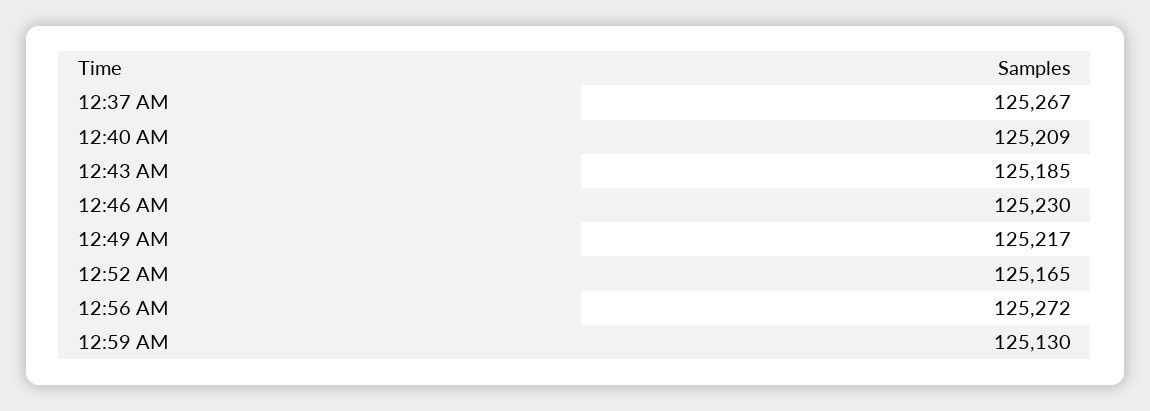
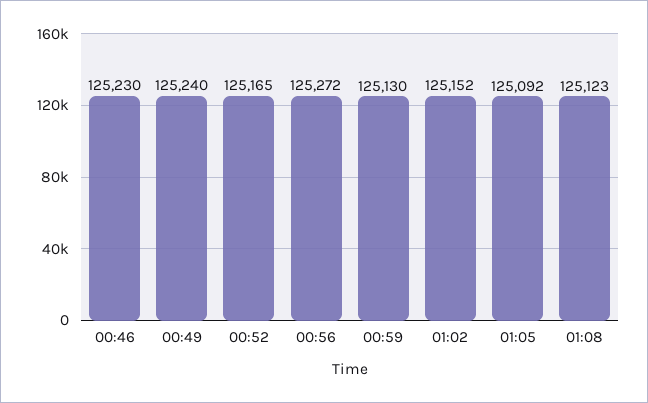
12:37 AM: 125267 -> none
12:40 AM: 125209 -> none
12:43 AM: 125185 -> none
12:49 AM: 125217 -> 125240
01:02: none -> 125152
01:05: none -> 125092
01:08: none -> 125123

